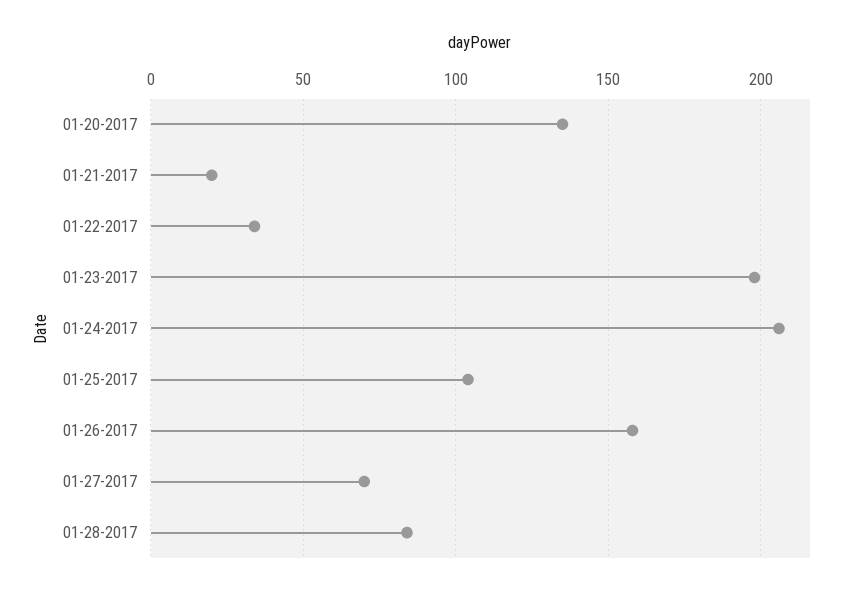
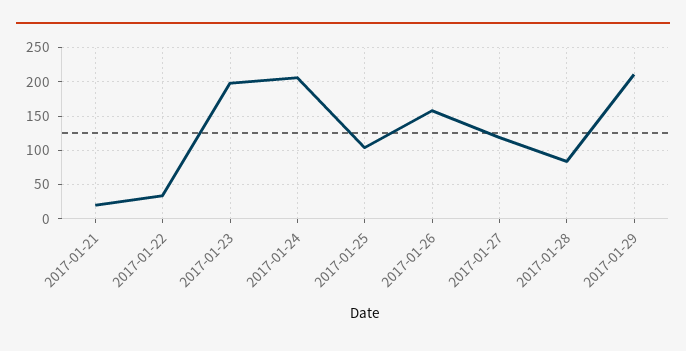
01-20-2017: 135 -> none
01-27-2017: 70 -> 120
2017-01-29: none -> 210

